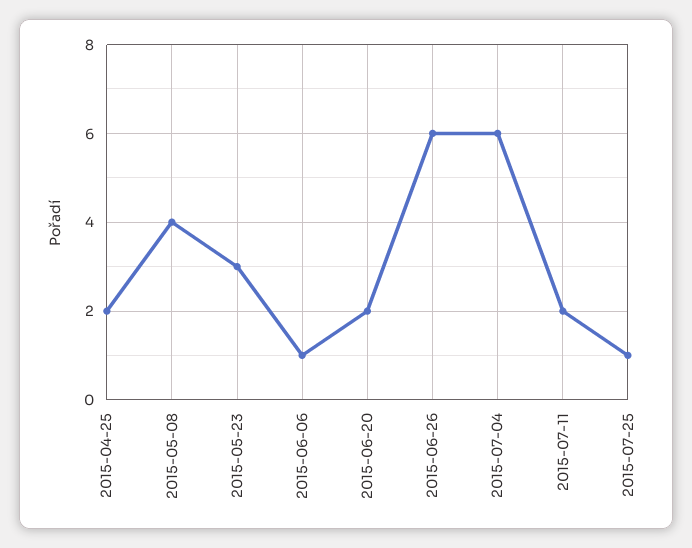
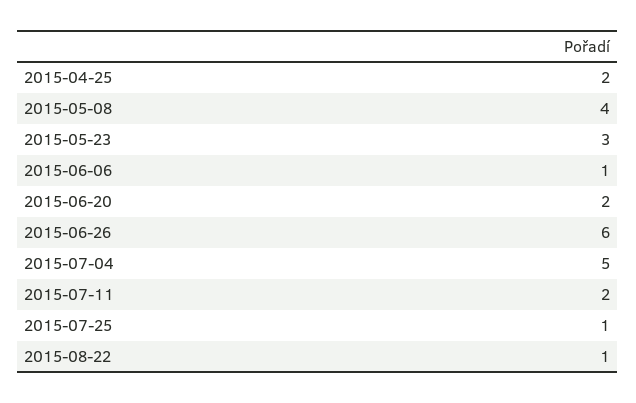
2015-07-04: 6 -> 5
2015-08-22: none -> 1

